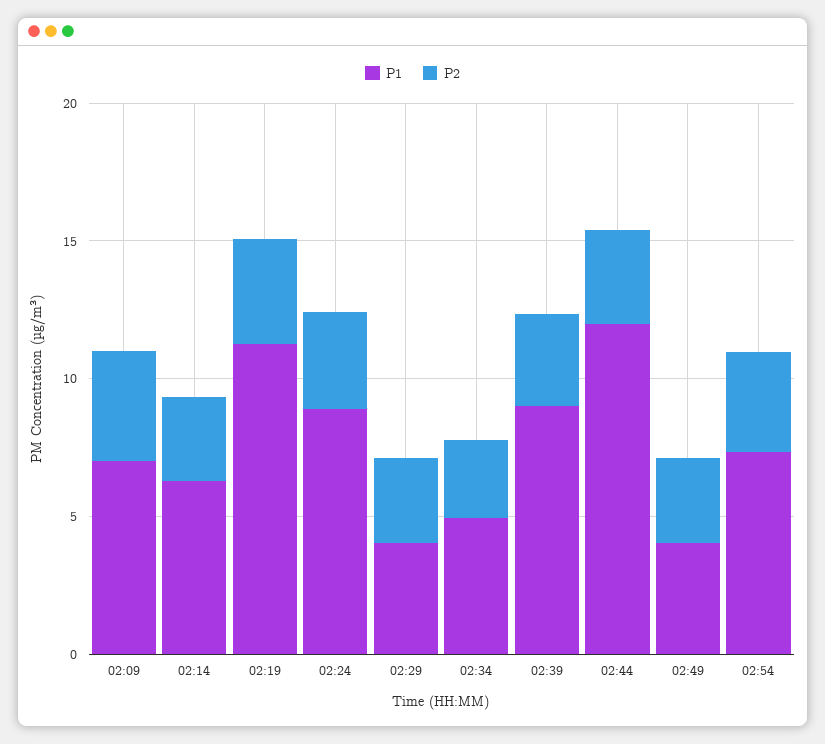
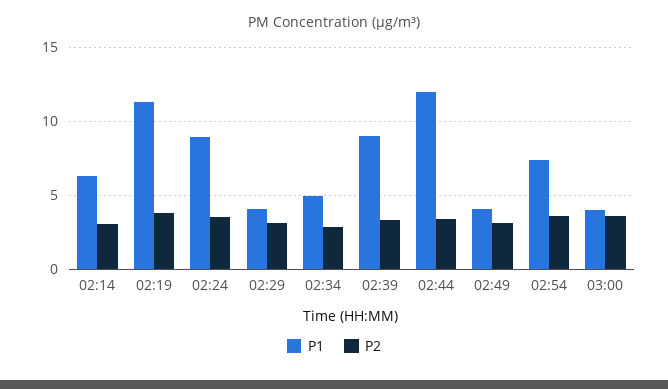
P1, 02:09: 7 -> none
P2, 02:09: 4 -> none
P1, 03:00: none -> 4
P2, 03:00: none -> 3.5

